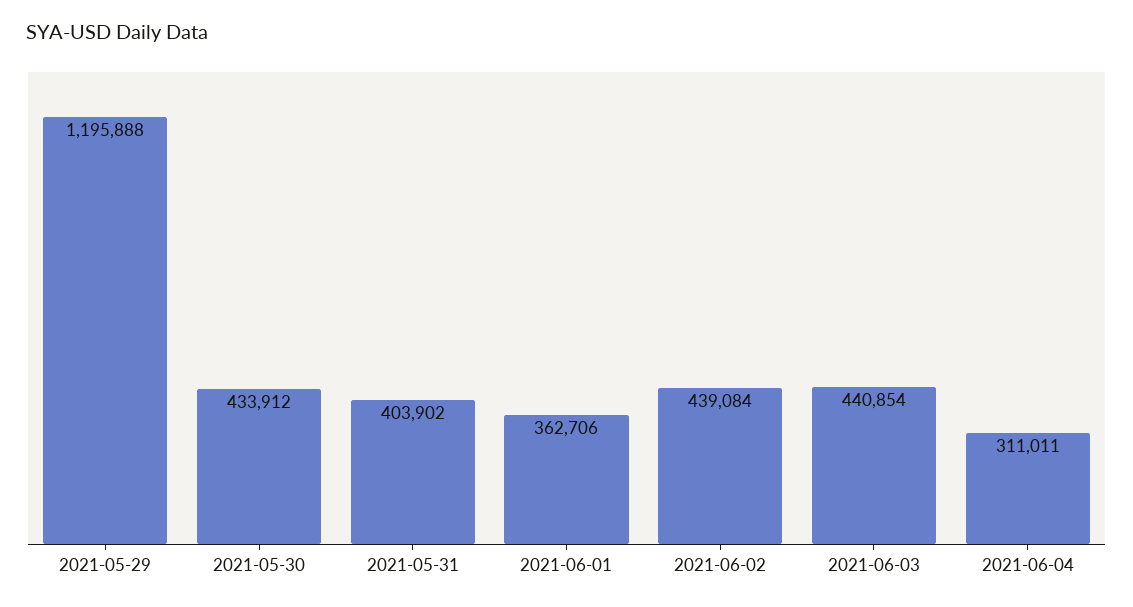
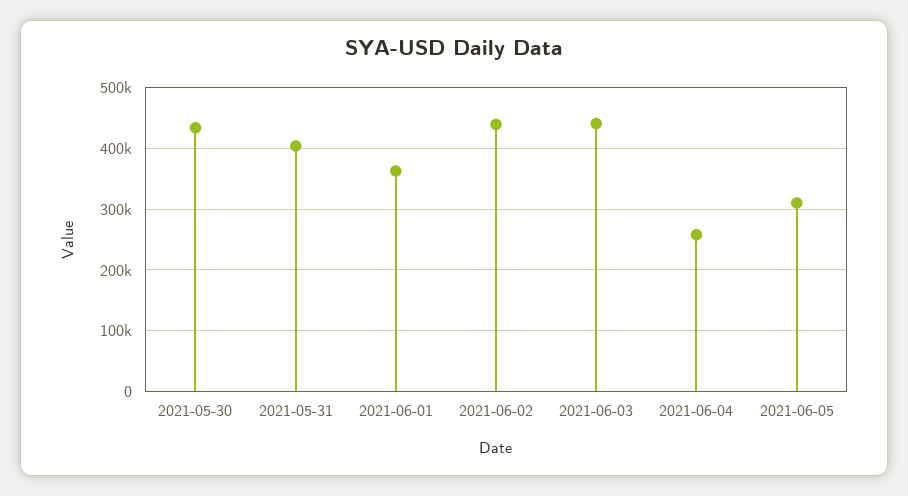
2021-05-29: 1195888 -> none
2021-06-04: 311011 -> 260000
2021-06-05: none -> 310000

